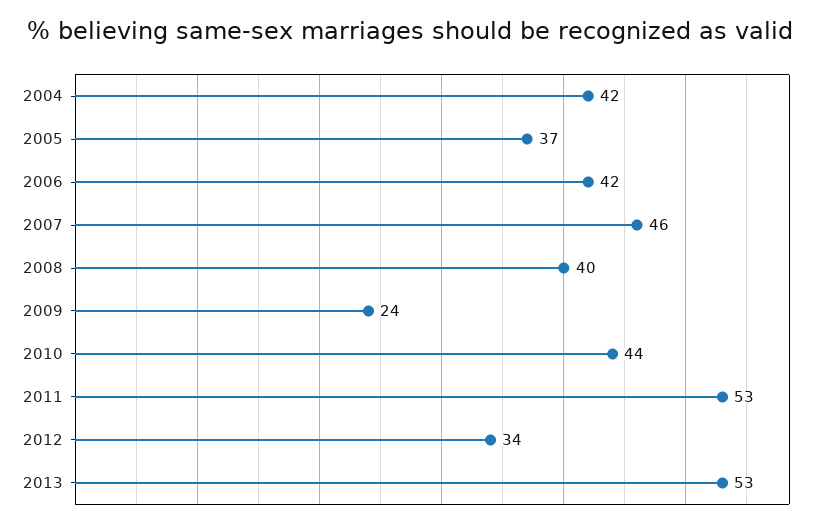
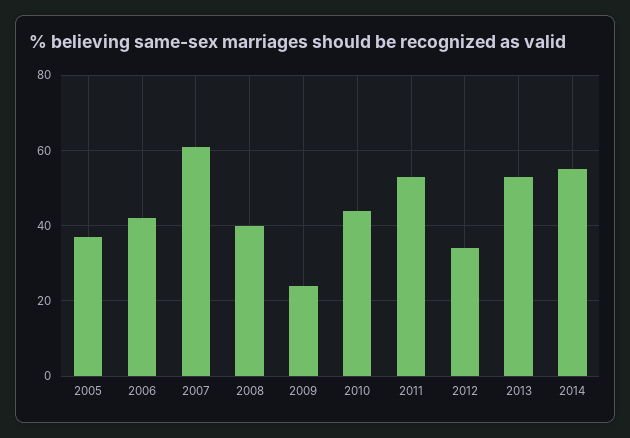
2004: 42 -> none
2007: 46 -> 60
2014: none -> 55

